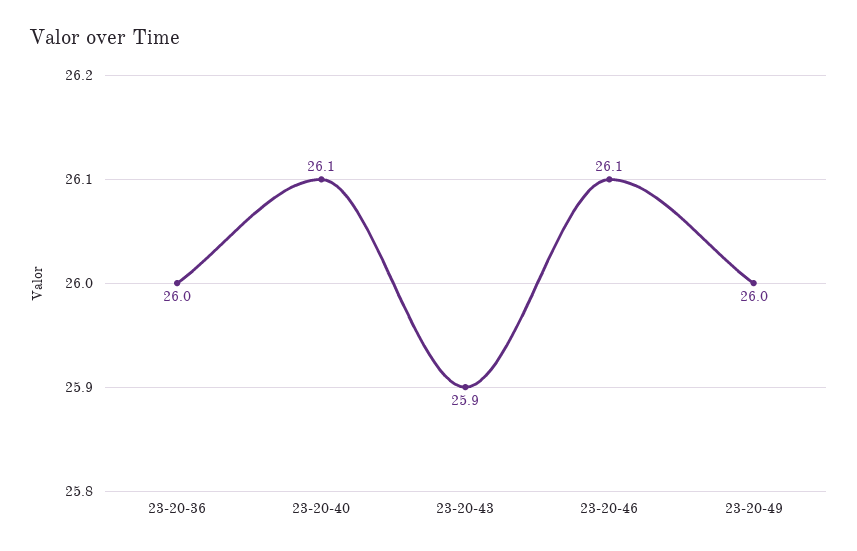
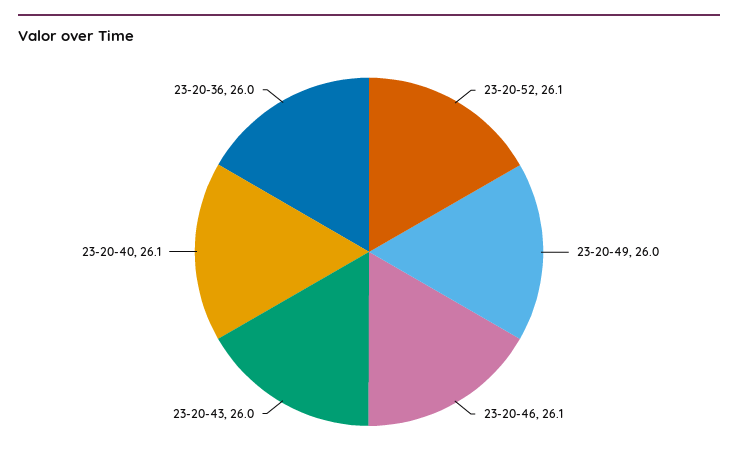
23-20-43: 25.9 -> 26
23-20-52: none -> 26.1

